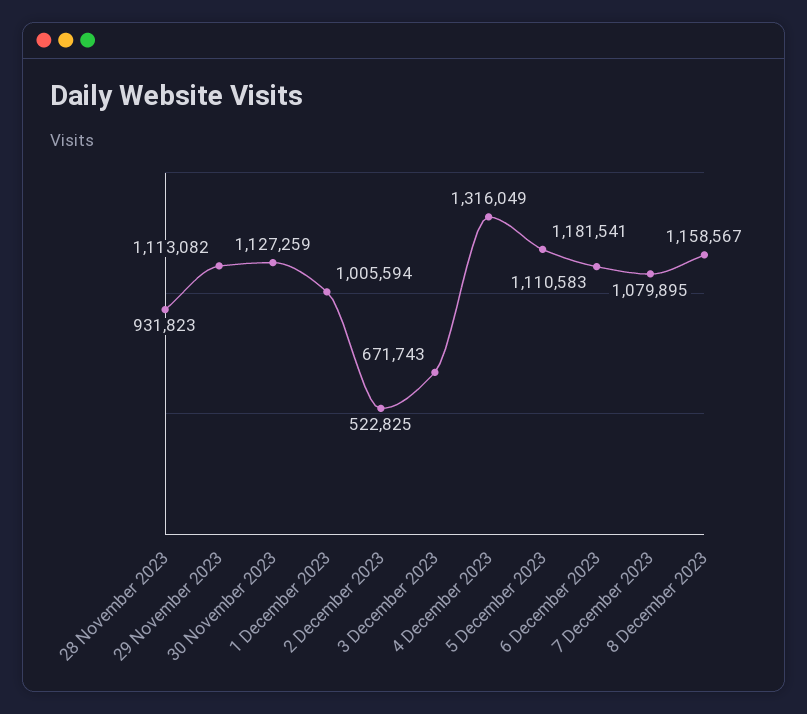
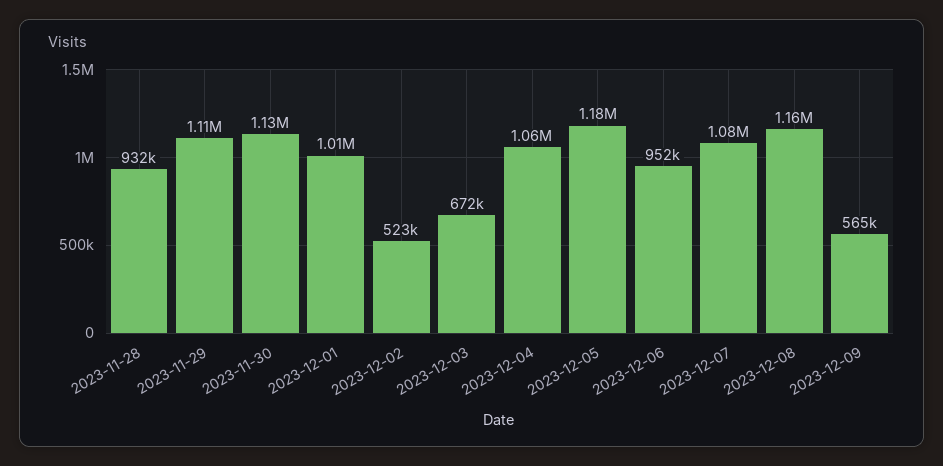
4 December 2023: 1316049 -> 1060000
6 December 2023: 1110583 -> 952000
2023-12-09: none -> 565000

